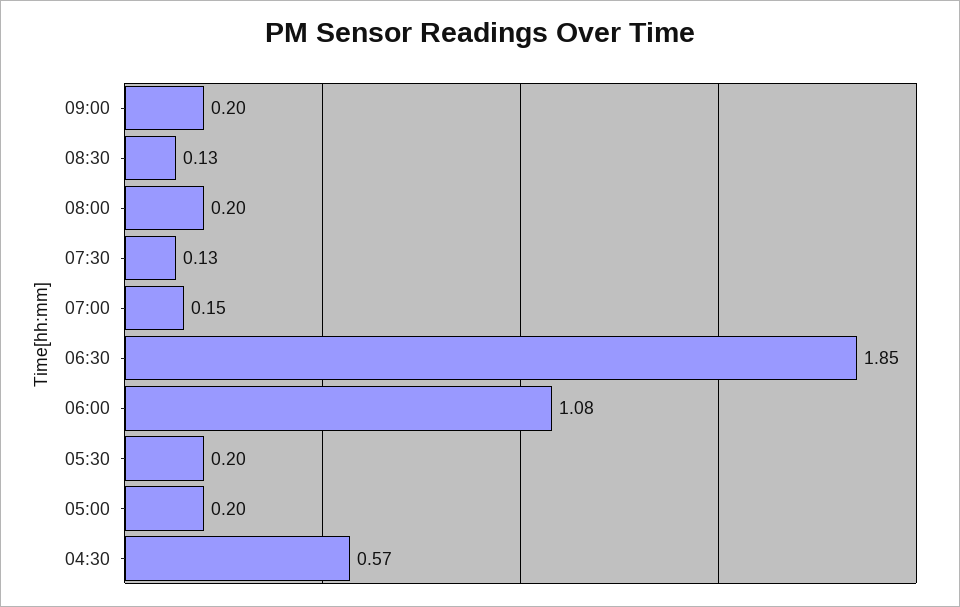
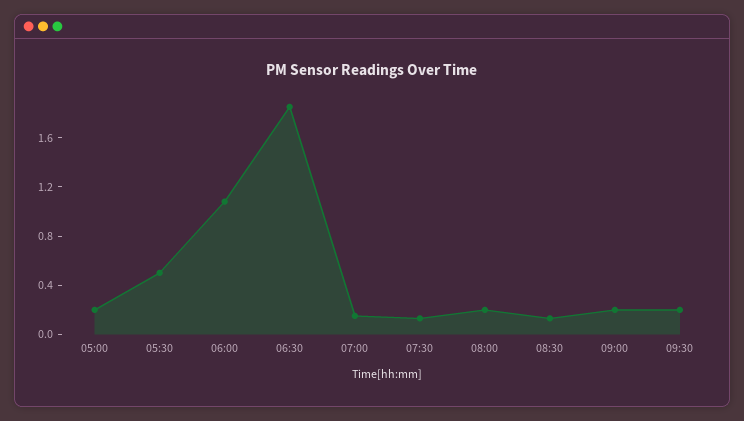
05:30: 0.2 -> 0.5
04:30: 0.57 -> none
09:30: none -> 0.2

